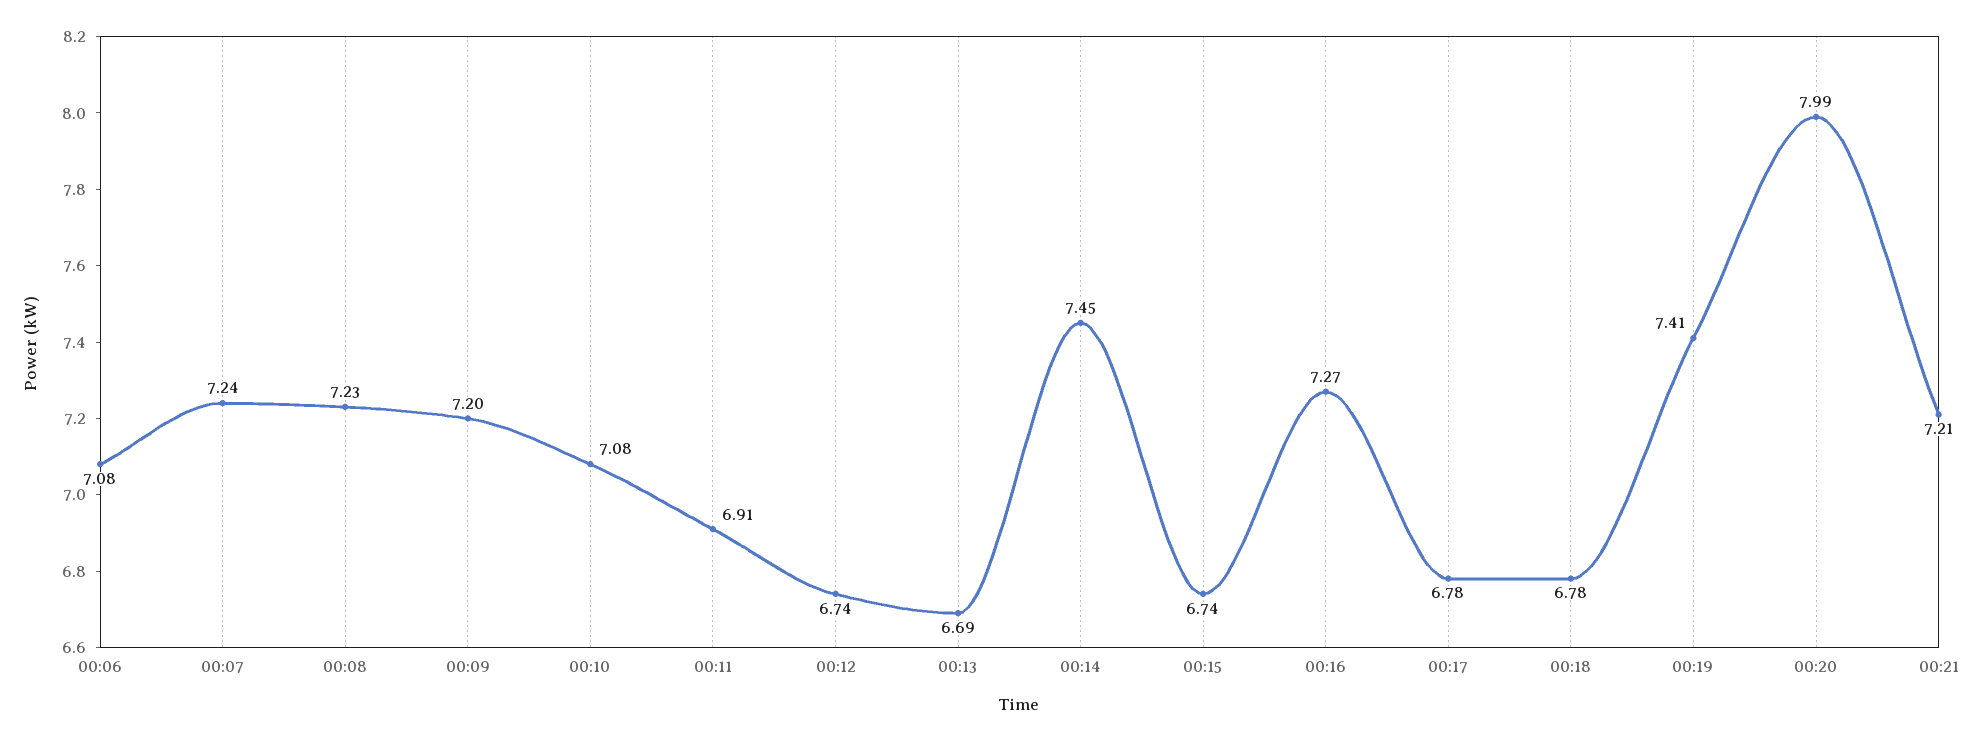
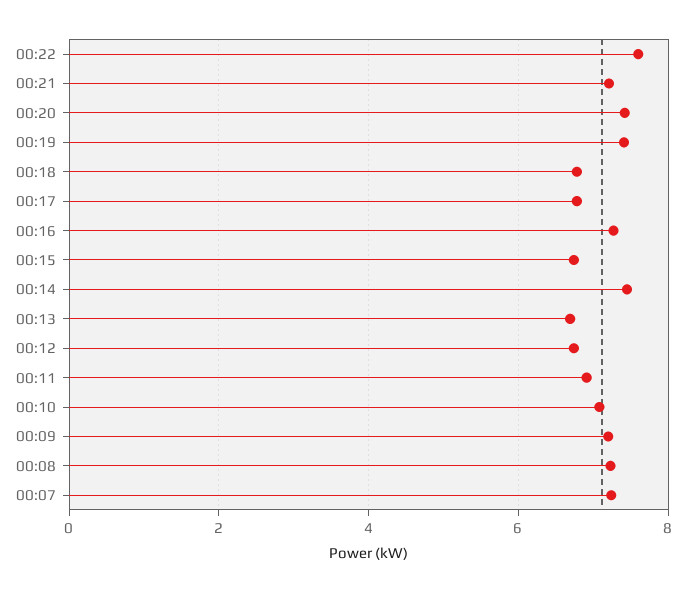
00:06: 7.08 -> none
00:20: 7.99 -> 7.4
00:22: none -> 7.6

